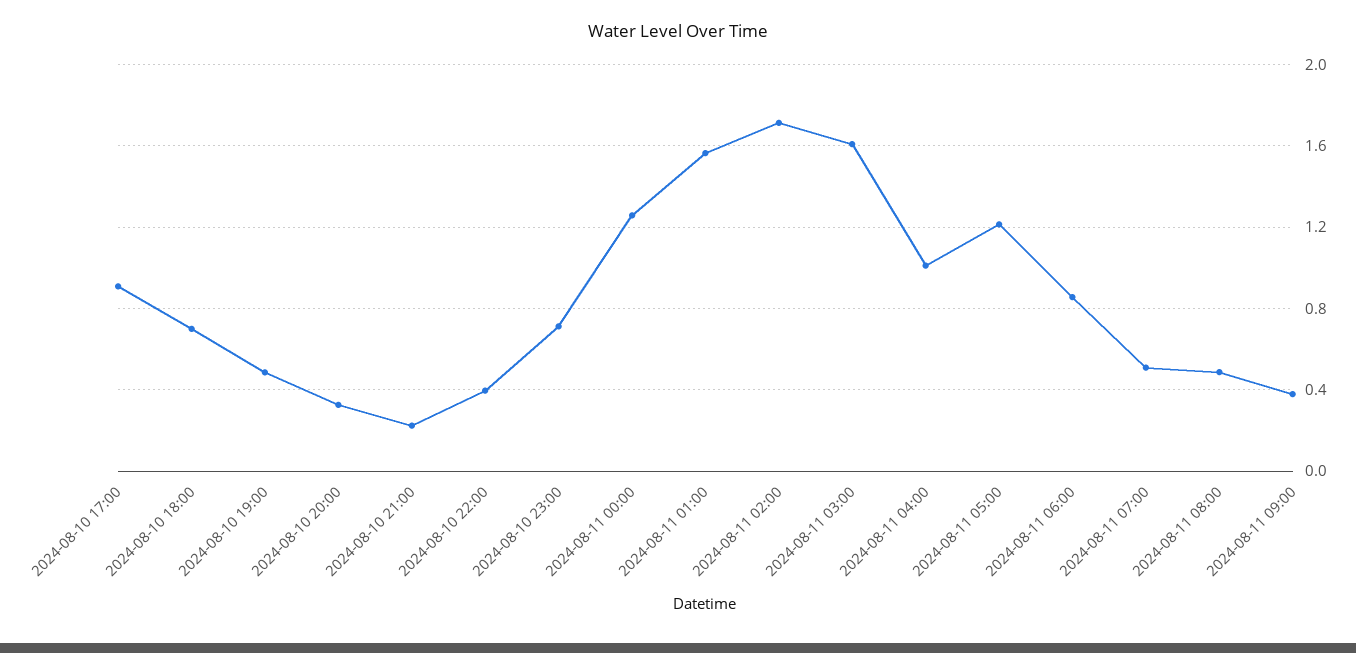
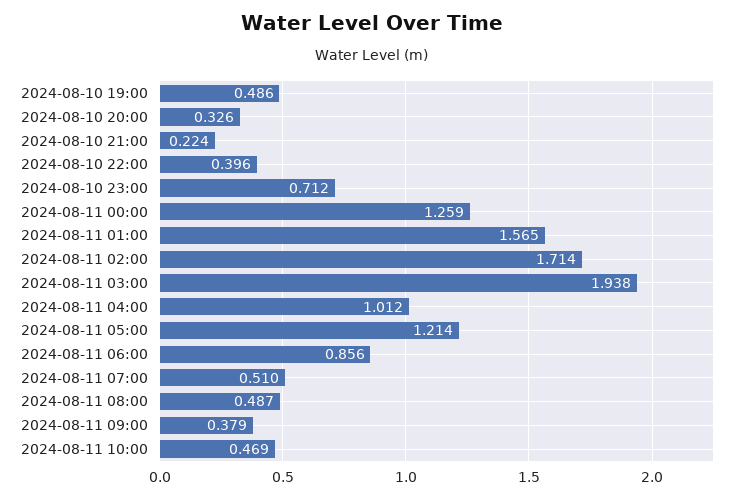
2024-08-10 17:00: 0.9 -> none
2024-08-10 18:00: 0.7 -> none
2024-08-11 03:00: 1.6 -> 1.938
2024-08-11 10:00: none -> 0.469

